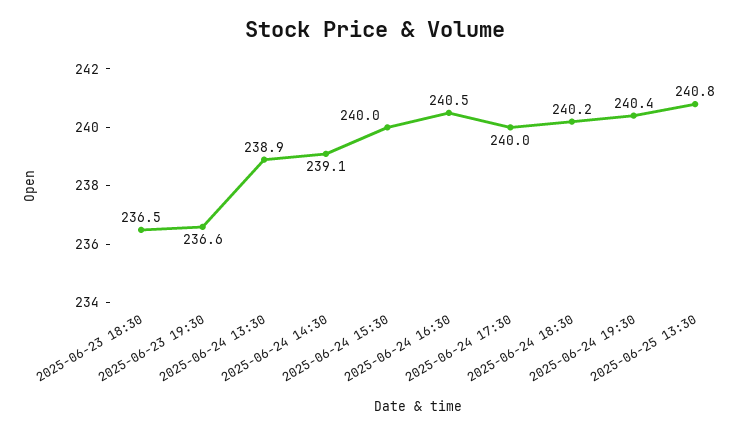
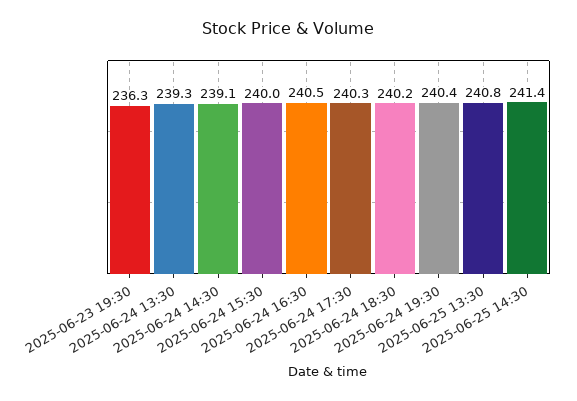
2025-06-23 18:30: 236.5 -> none
2025-06-23 19:30: 236.6 -> 236.3
2025-06-24 13:30: 238.9 -> 239.3
2025-06-24 17:30: 240 -> 240.3
2025-06-25 14:30: none -> 241.4

